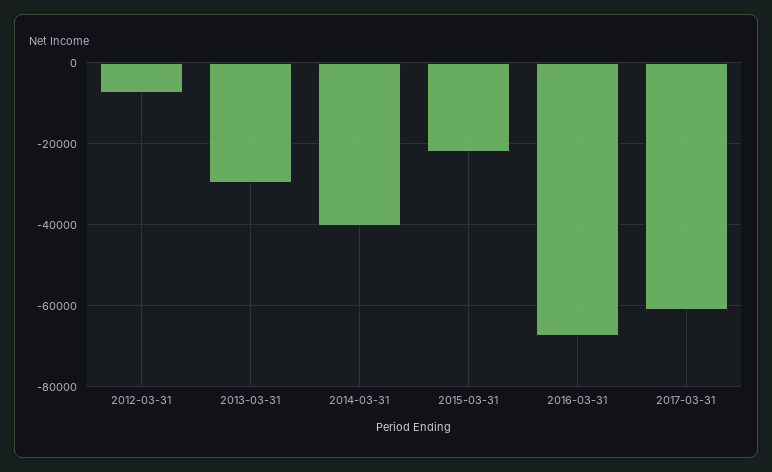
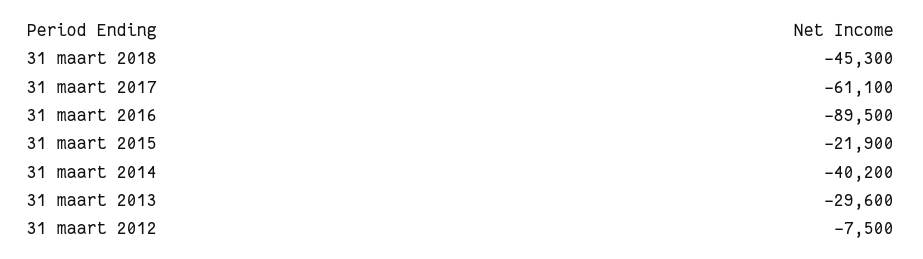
2016-03-31: -68000 -> -89500
31 maart 2018: none -> -45300

